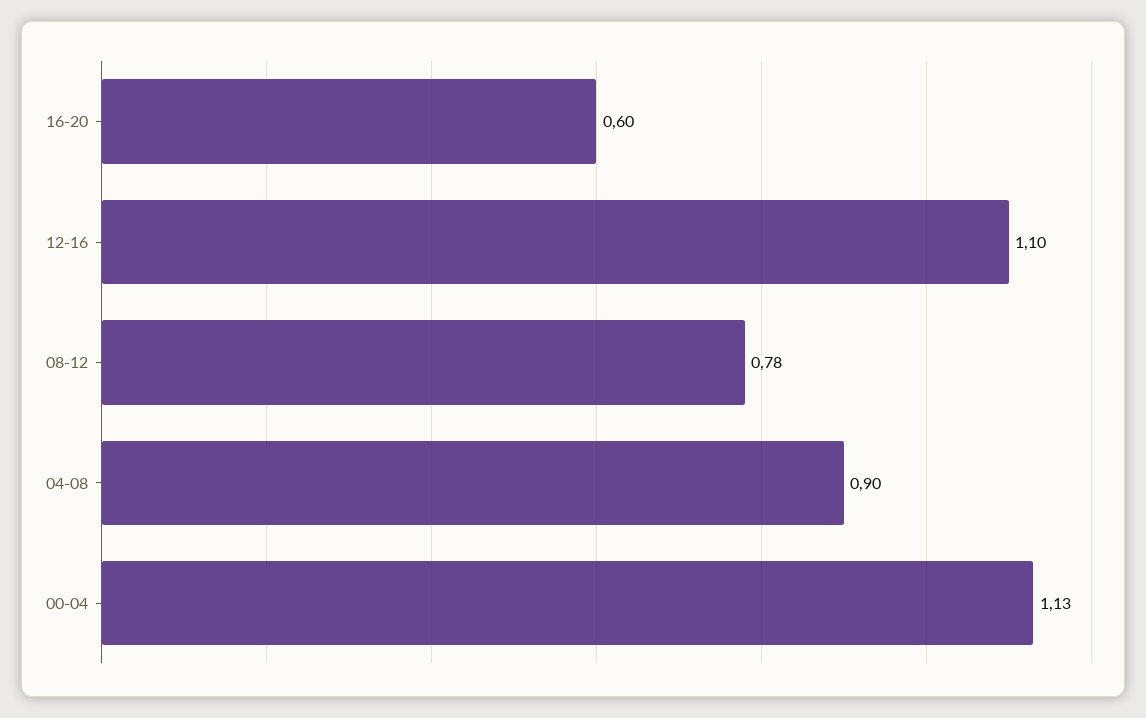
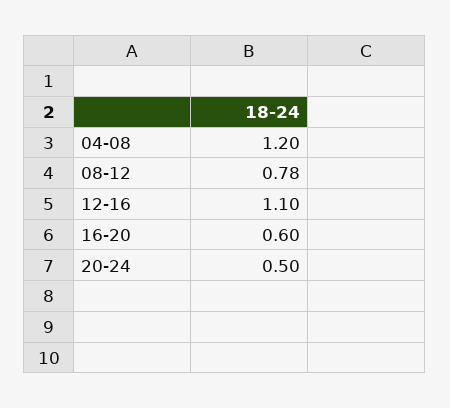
04-08: 0.9 -> 1.2
00-04: 1.13 -> none
20-24: none -> 0.5

